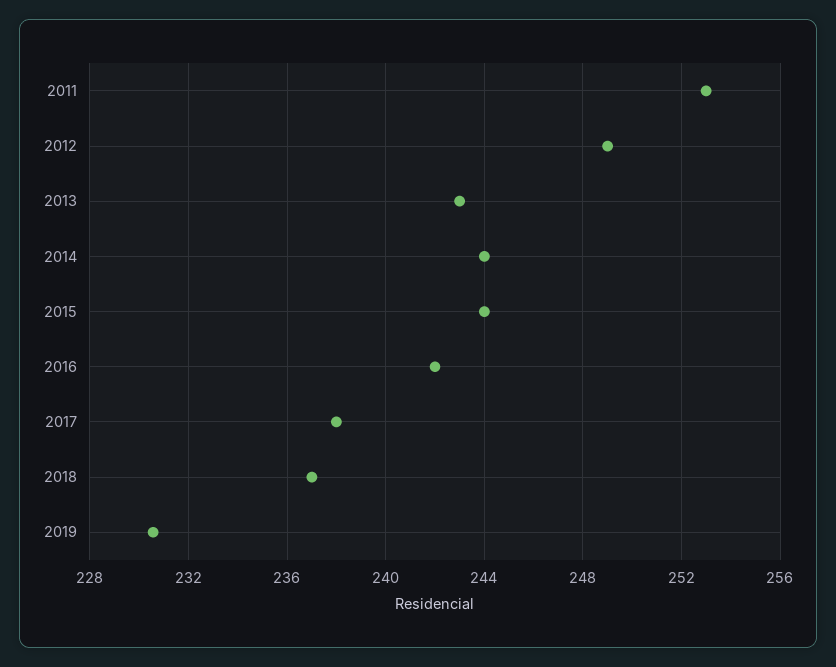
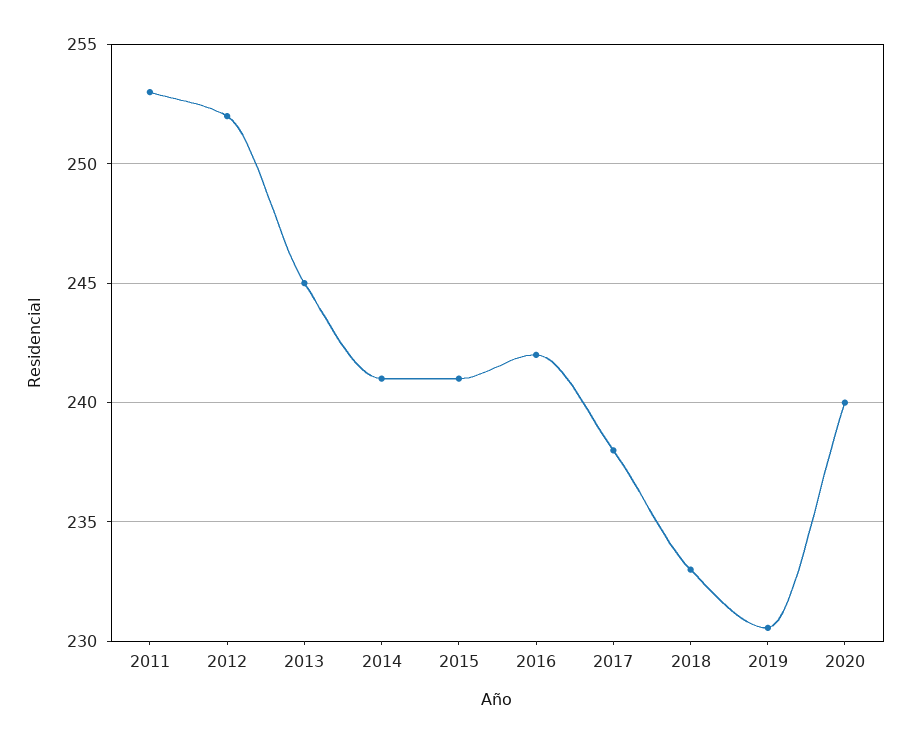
2012: 249 -> 252
2013: 243 -> 245
2014: 244 -> 241
2015: 244 -> 241
2018: 237 -> 233
2020: none -> 240

